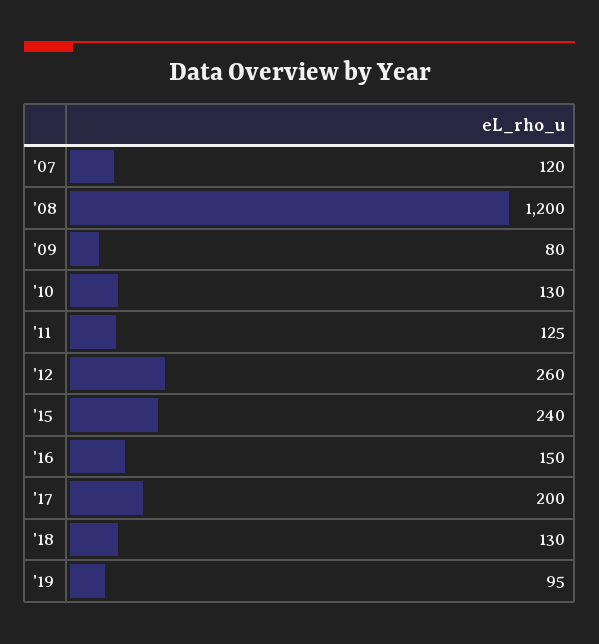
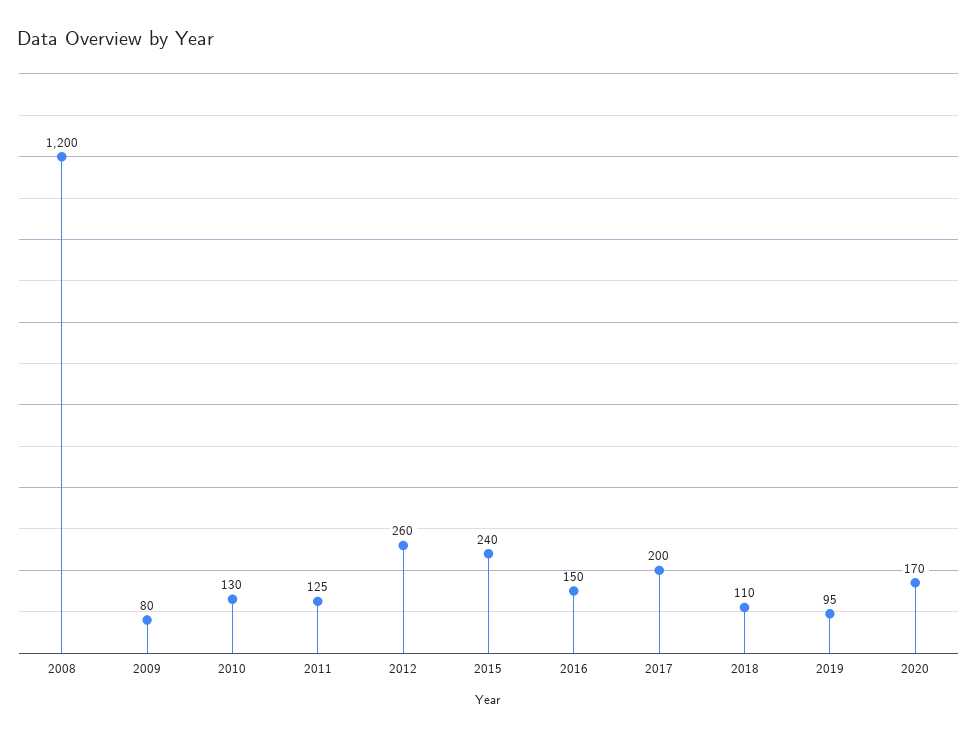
'07: 120 -> none
'18: 130 -> 110
2020: none -> 170

